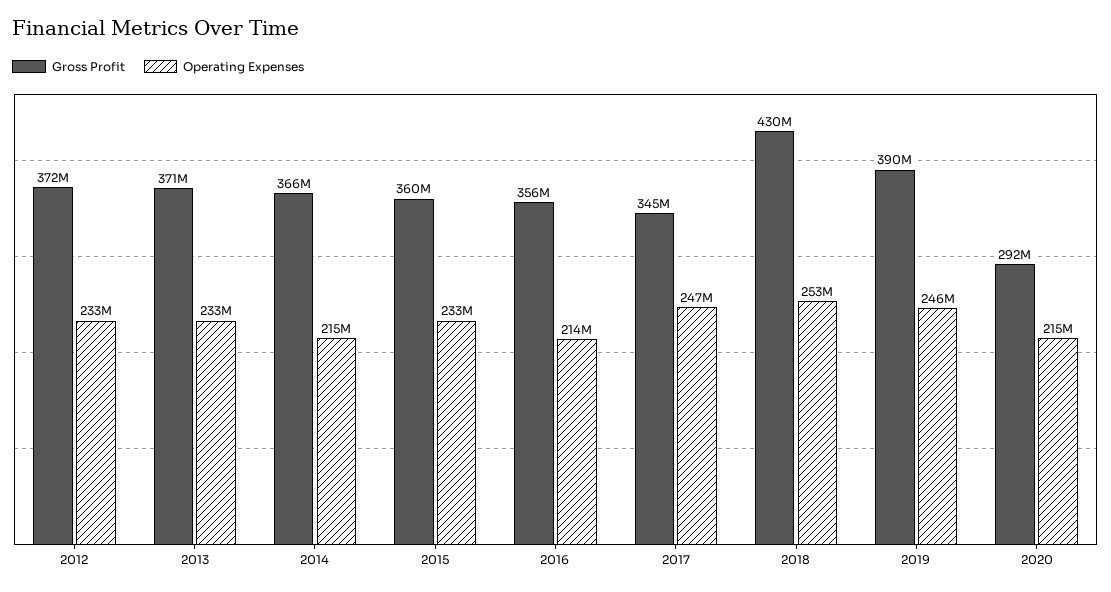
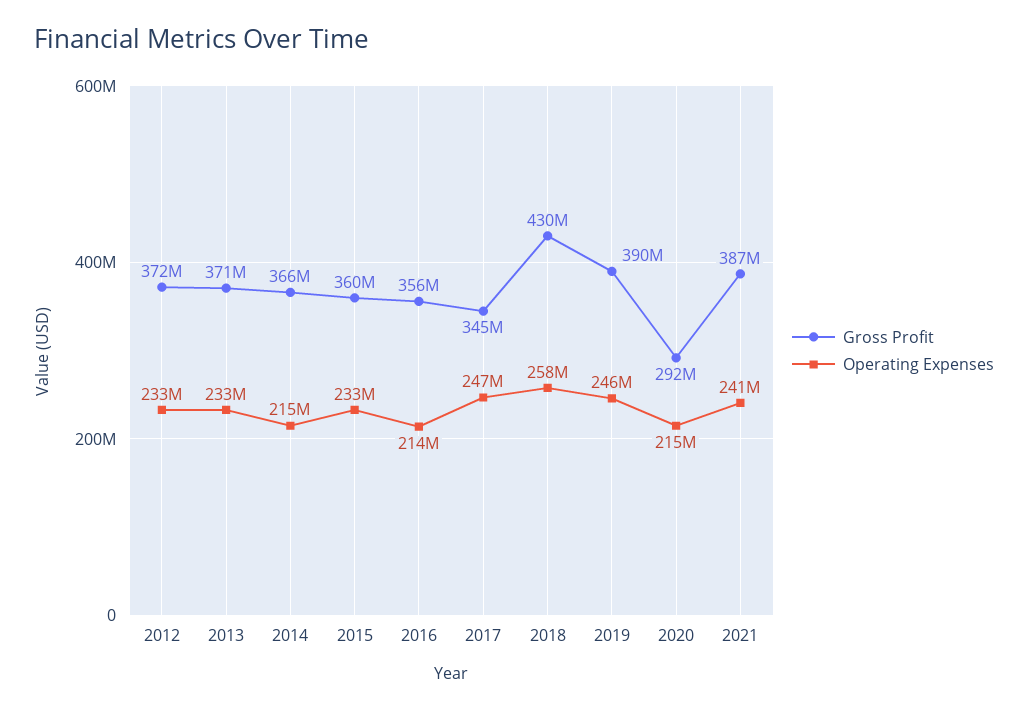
Operating Expenses, 2018: 253000000 -> 258000000
Gross Profit, 2021: none -> 387000000
Operating Expenses, 2021: none -> 241000000

